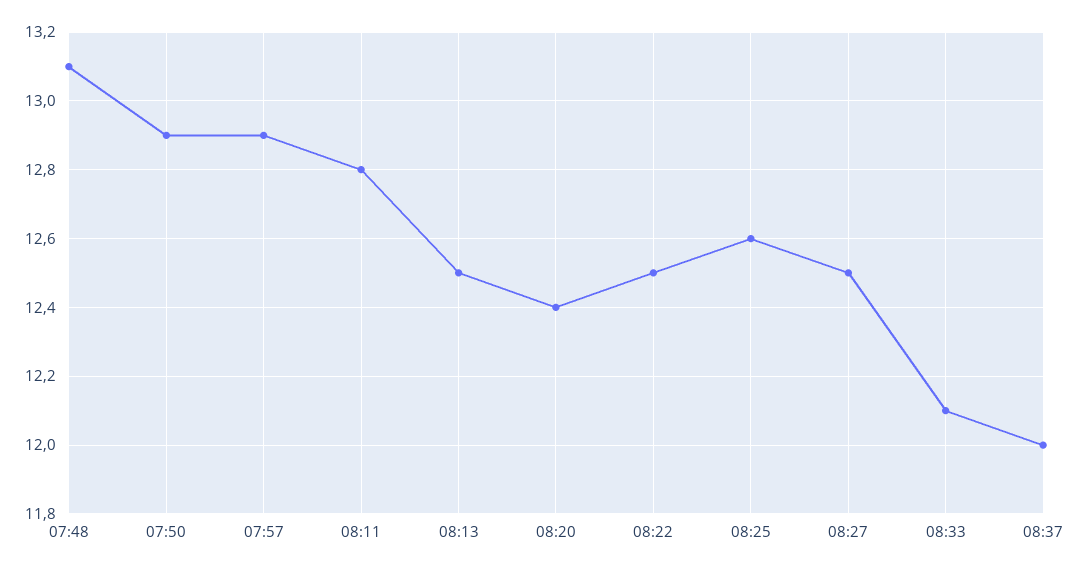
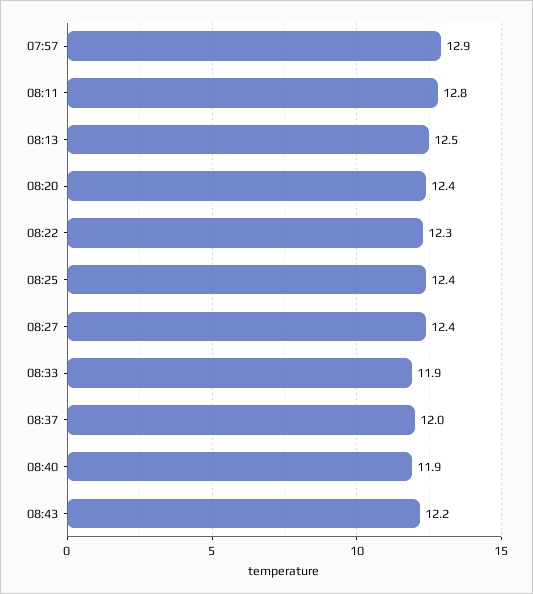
07:48: 13.1 -> none
07:50: 12.9 -> none
08:22: 12.5 -> 12.3
08:25: 12.6 -> 12.4
08:27: 12.5 -> 12.4
08:33: 12.1 -> 11.9
08:40: none -> 11.9
08:43: none -> 12.2

